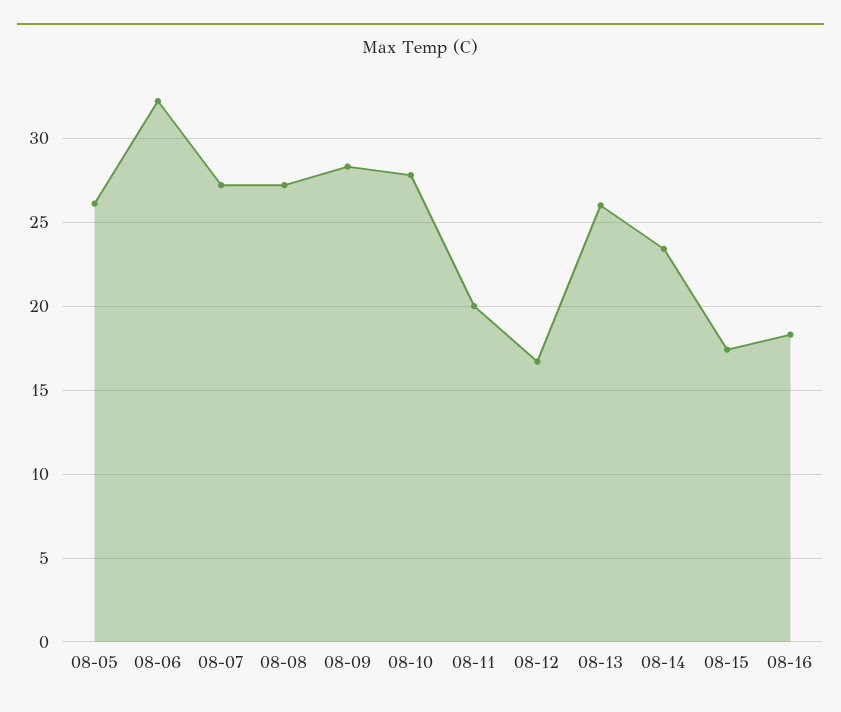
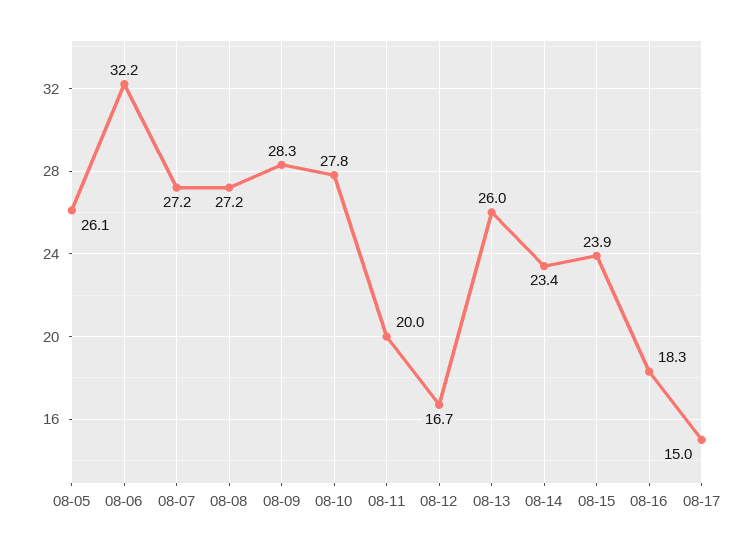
08-15: 17.5 -> 23.9
08-17: none -> 15

